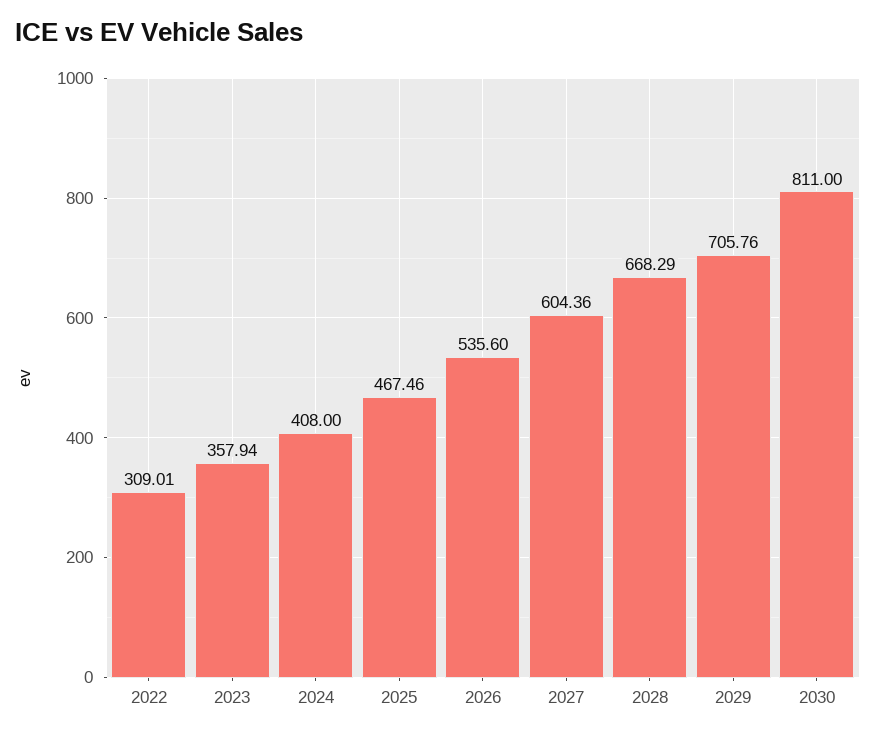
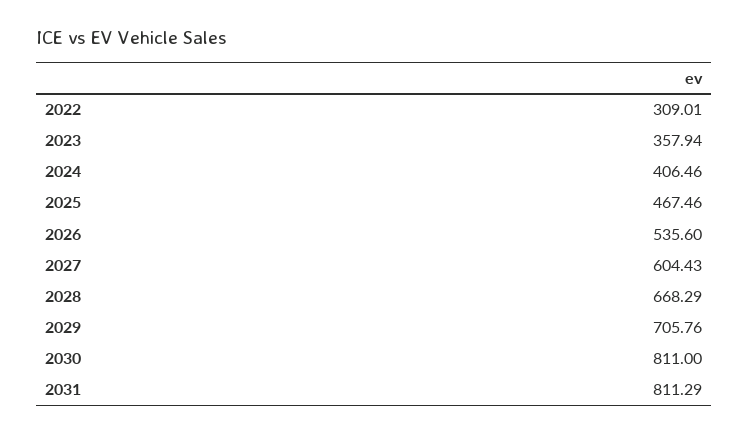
2024: 408 -> 406.46
2027: 604.36 -> 604.43
2031: none -> 811.29

